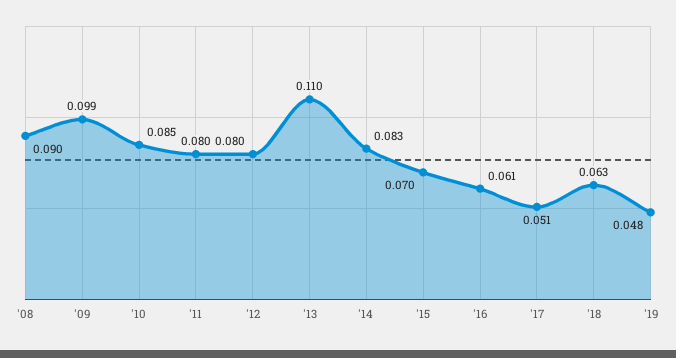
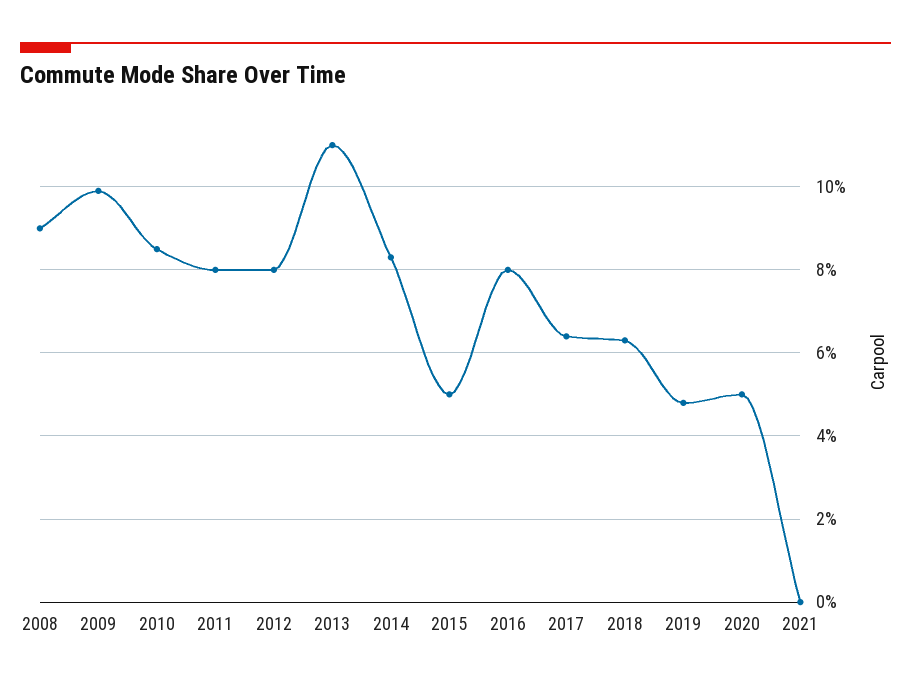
'15: 0.07 -> 0.05
'16: 0.061 -> 0.08
'17: 0.051 -> 0.065
2020: none -> 0.05
2021: none -> 0

